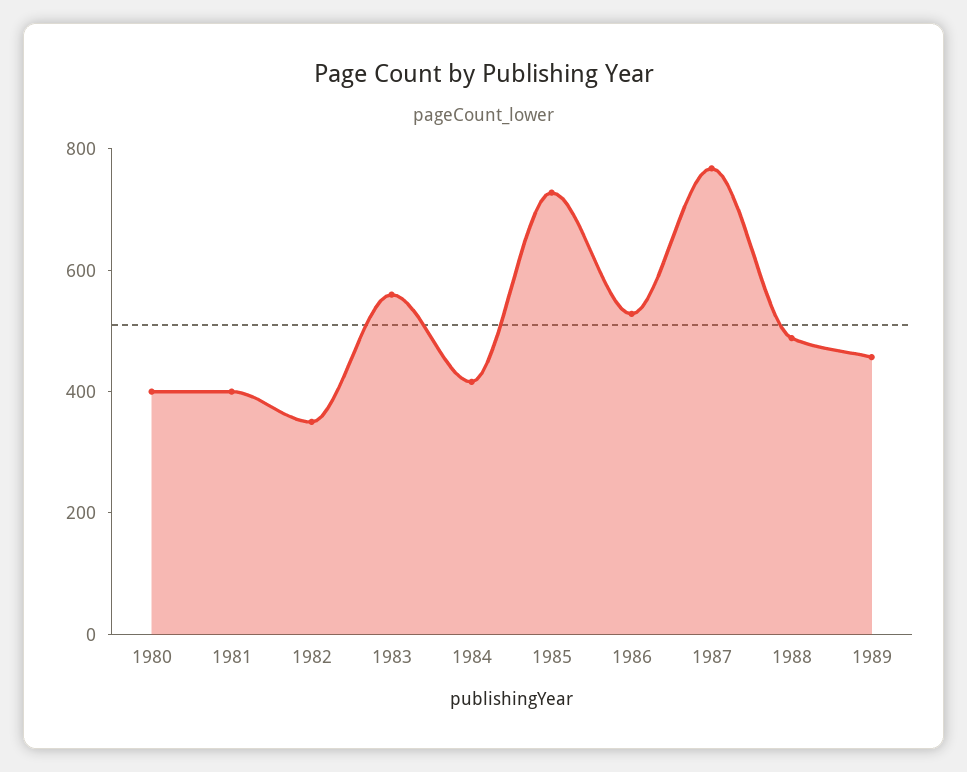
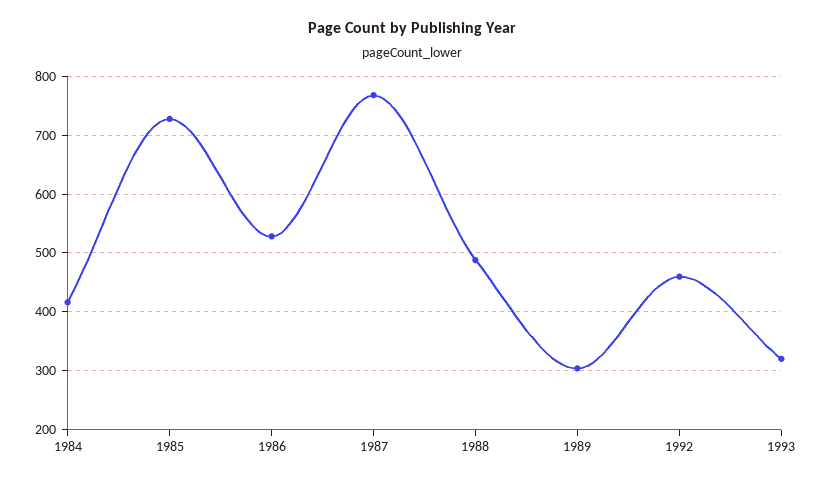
1980: 400 -> none
1981: 400 -> none
1982: 350 -> none
1983: 550 -> none
1989: 450 -> 300
1992: none -> 460
1993: none -> 320

